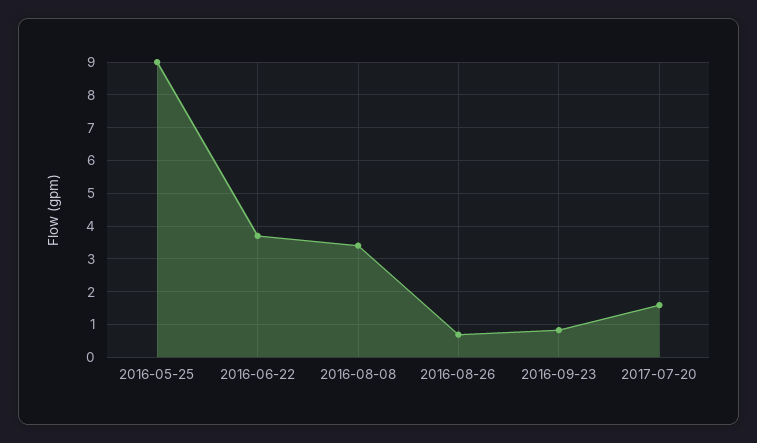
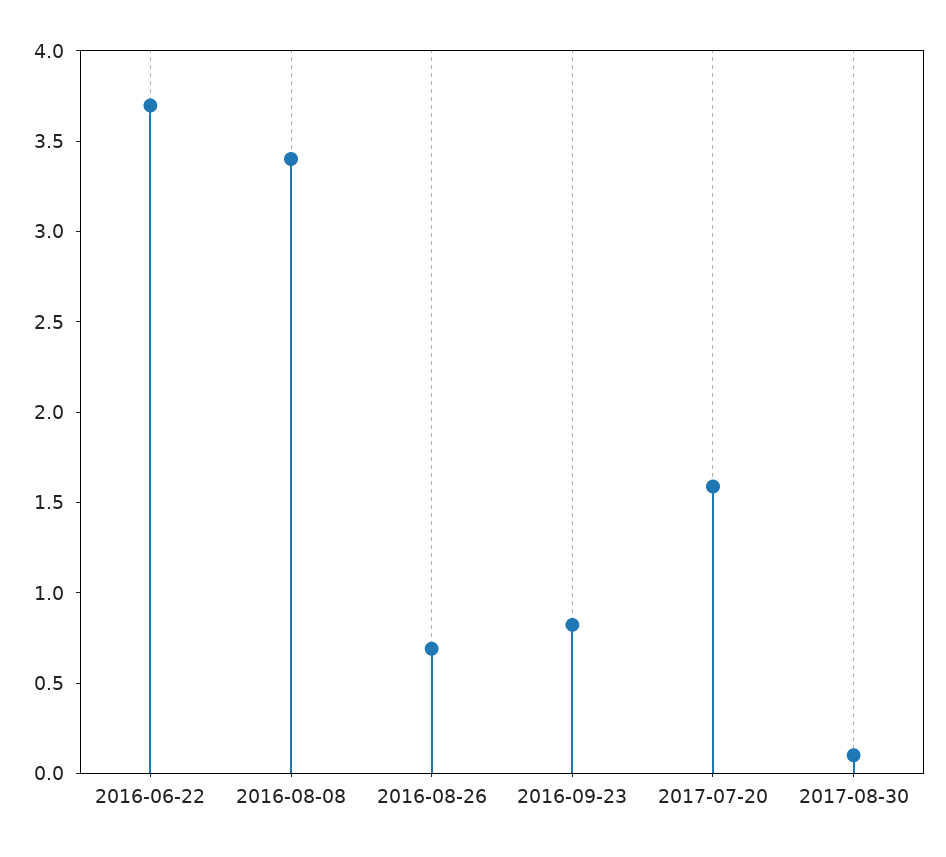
2016-05-25: 9 -> none
2017-08-30: none -> 0.1

